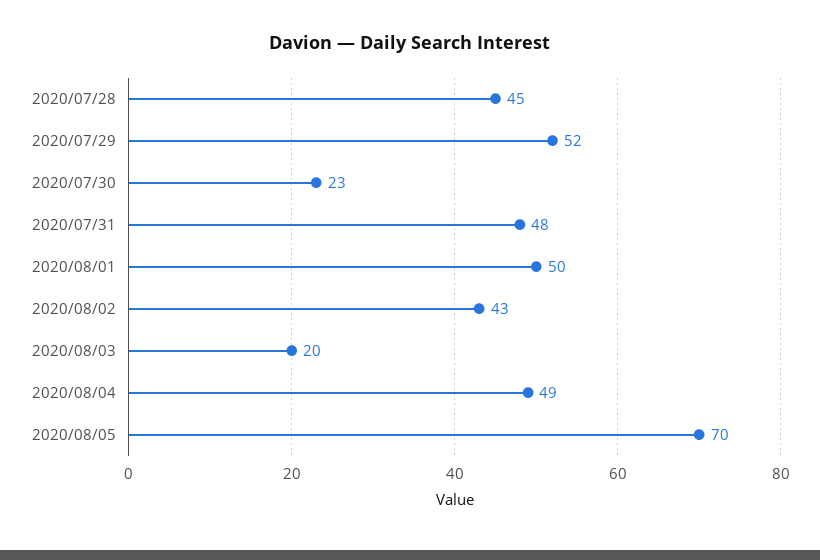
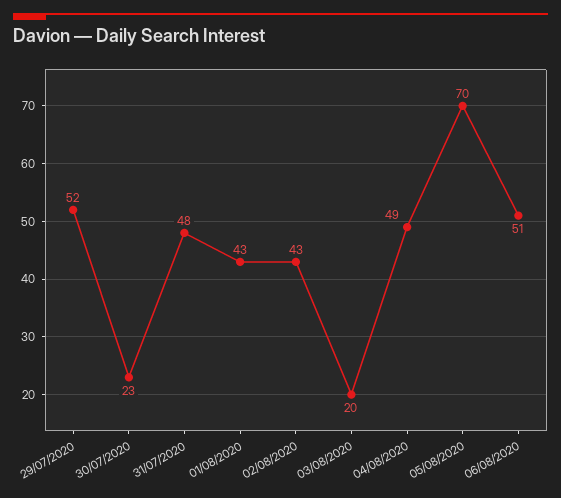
2020/07/28: 45 -> none
2020/08/01: 50 -> 43
06/08/2020: none -> 51

